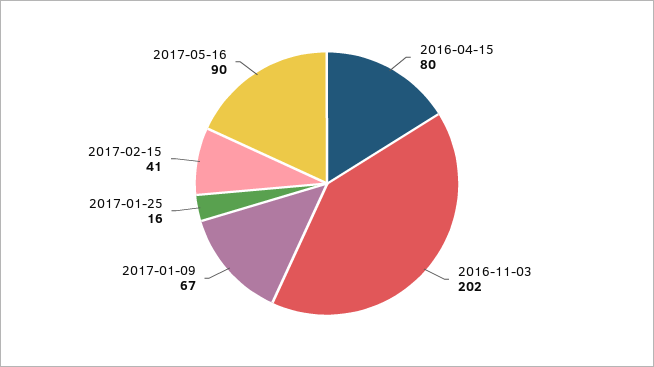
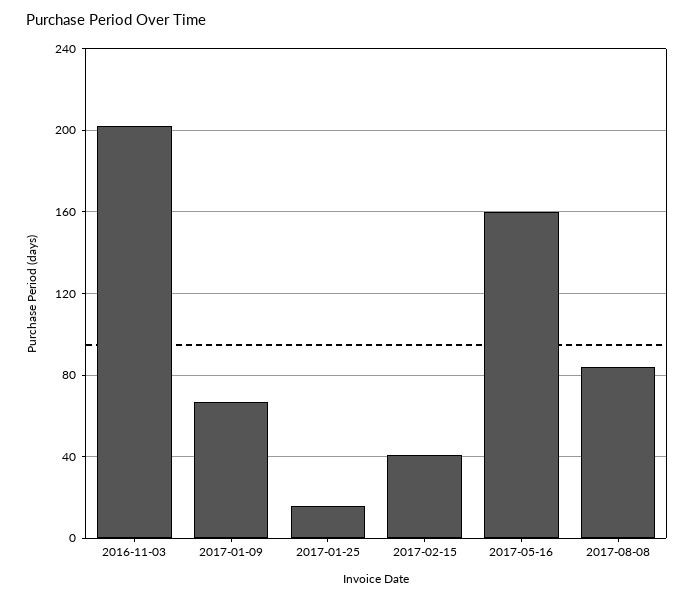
2016-04-15: 80 -> none
2017-05-16: 90 -> 160
2017-08-08: none -> 85

